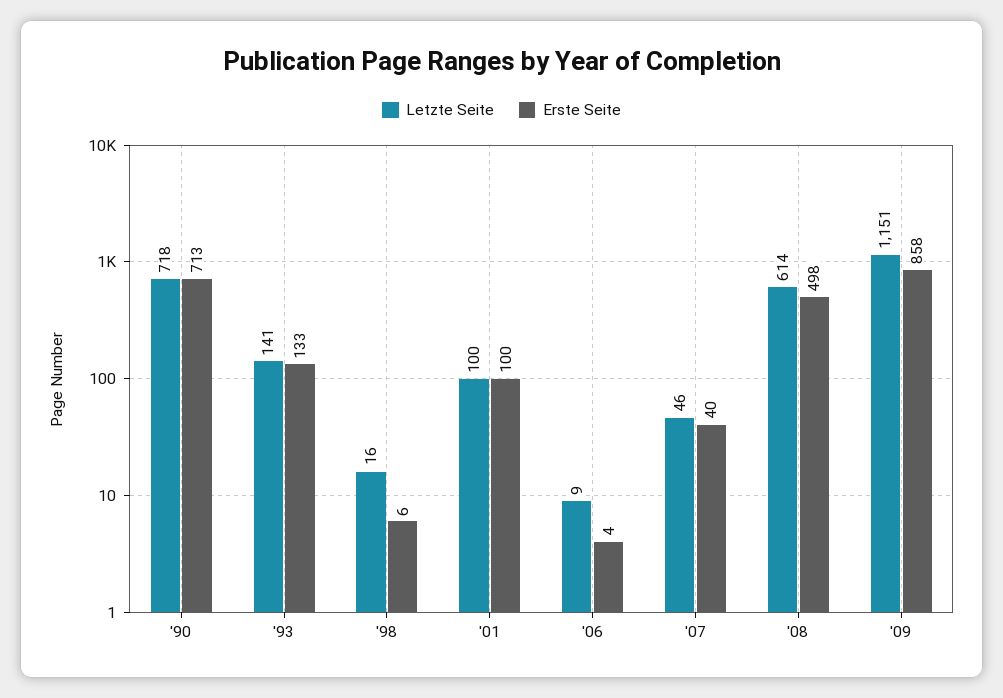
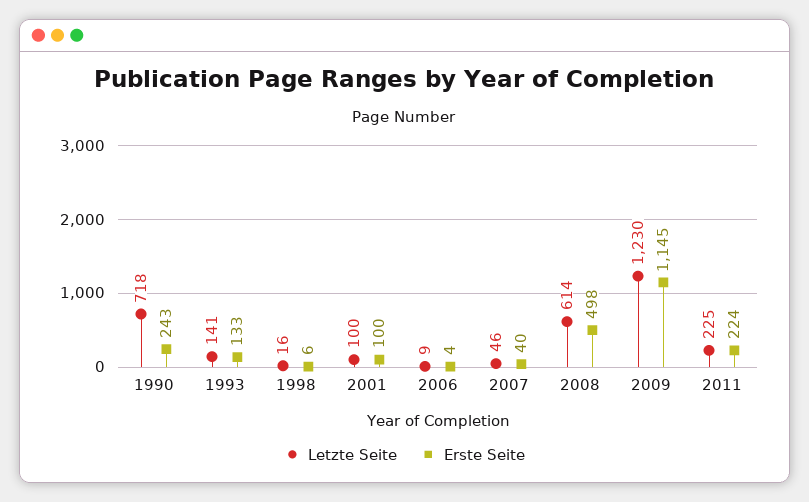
Erste Seite, '90: 713 -> 243
Letzte Seite, '09: 1151 -> 1230
Erste Seite, '09: 858 -> 1145
Letzte Seite, 2011: none -> 225
Erste Seite, 2011: none -> 224

